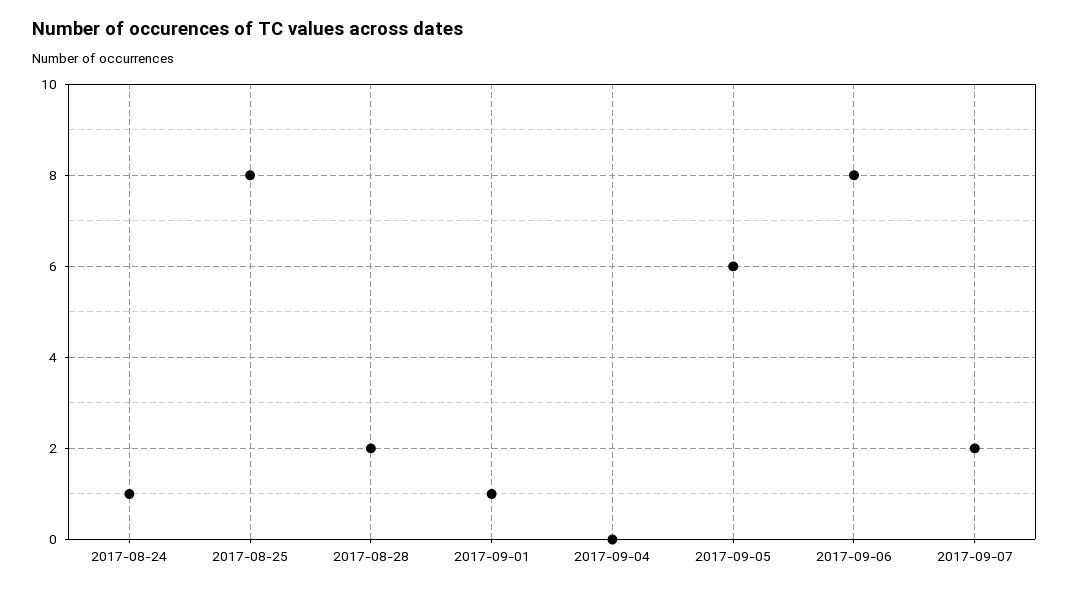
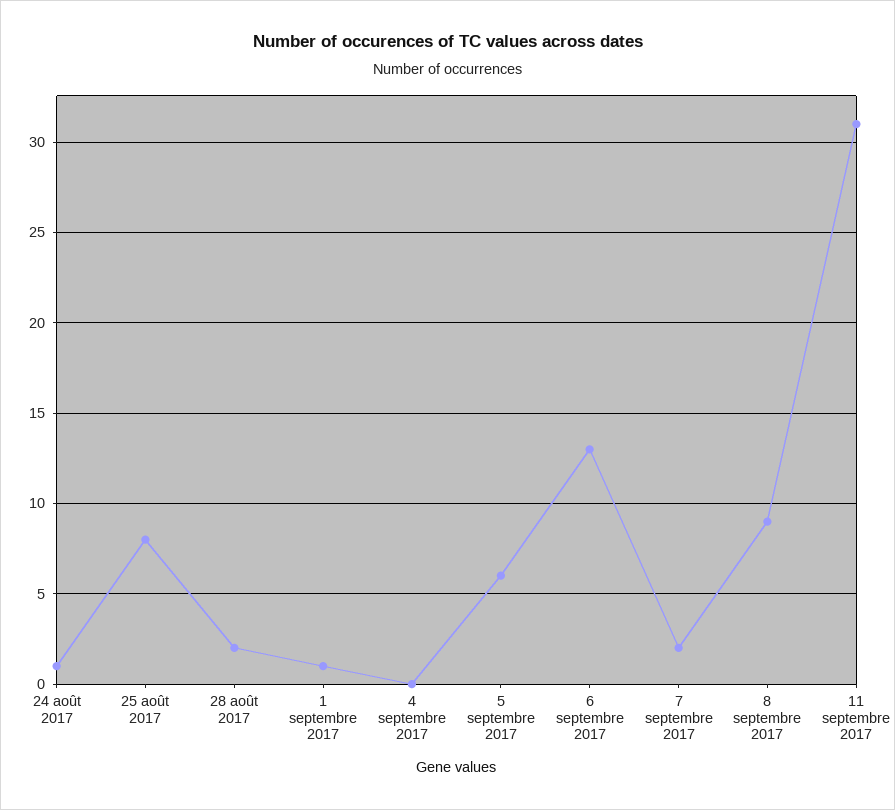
2017-09-06: 8 -> 13
8 septembre 2017: none -> 9
11 septembre 2017: none -> 31

